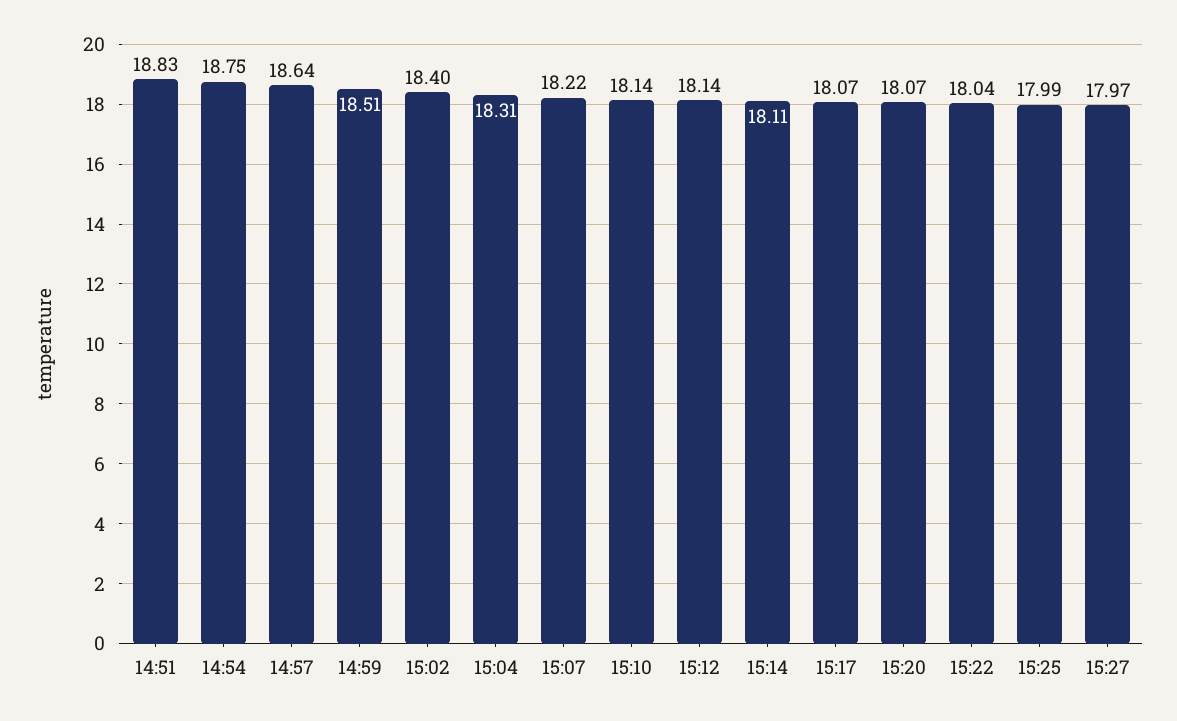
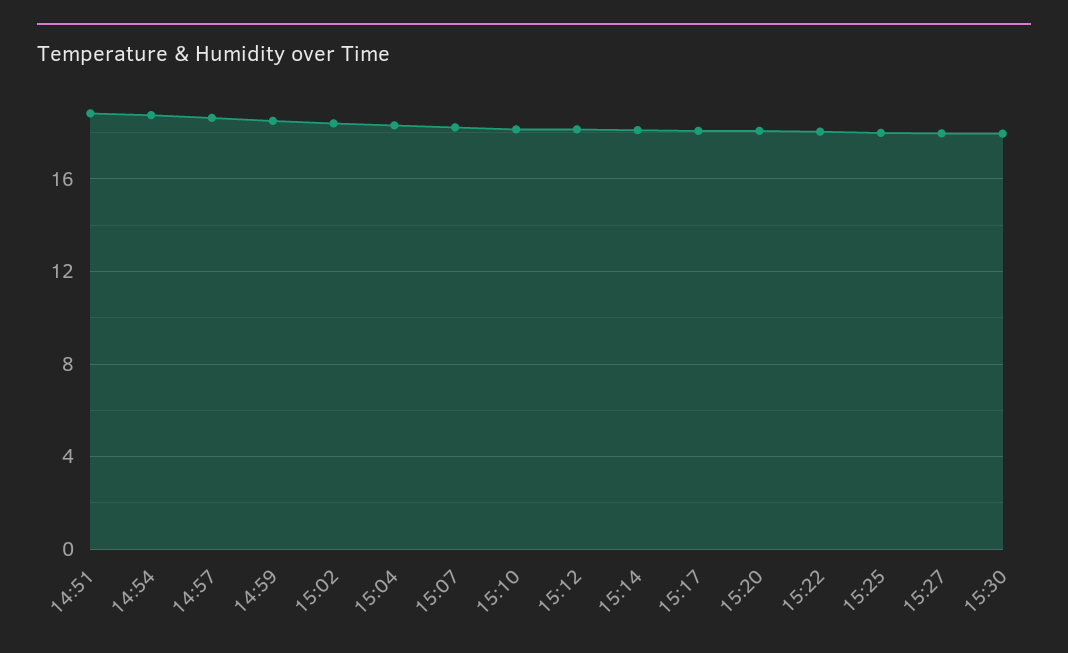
15:30: none -> 18

